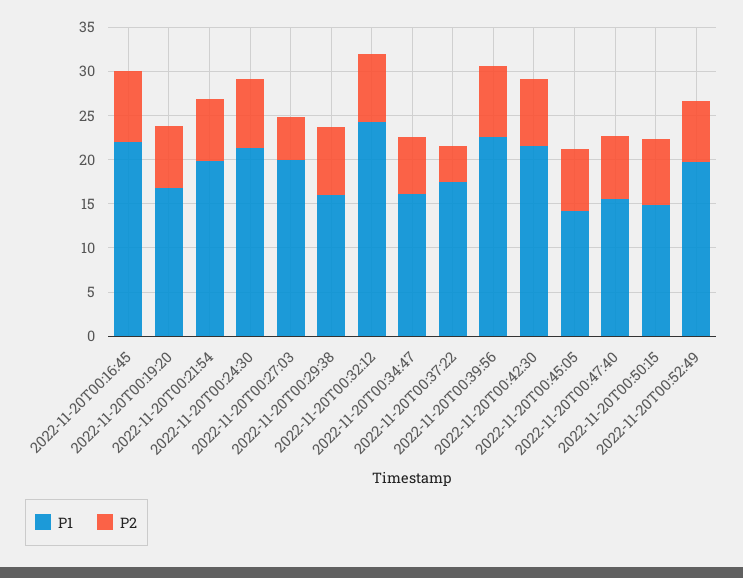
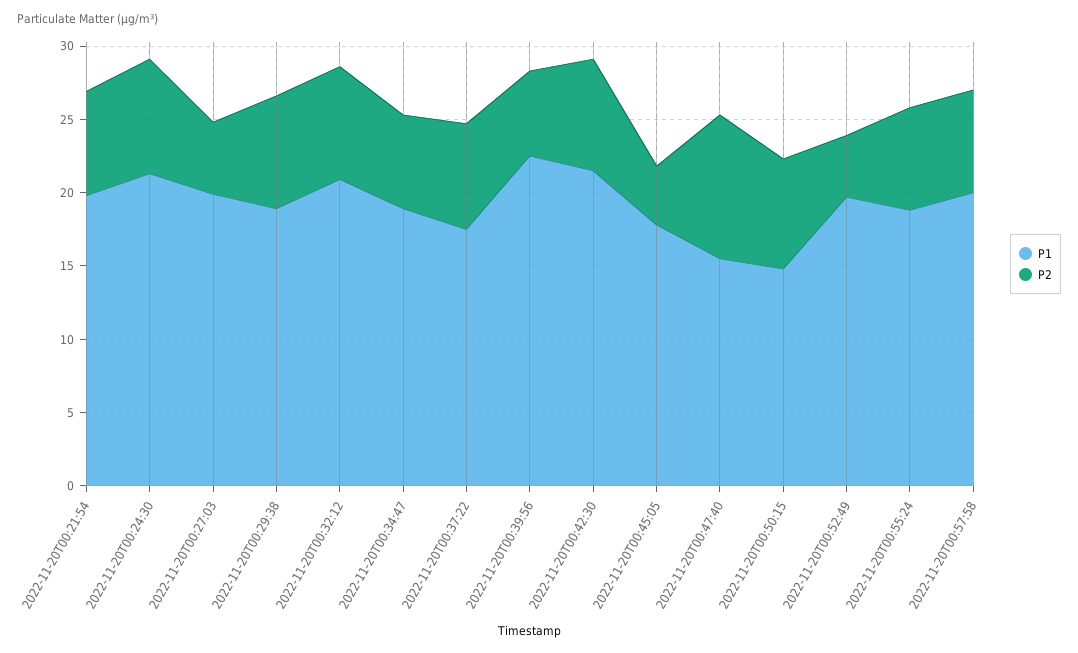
P1, 2022-11-20T00:16:45: 22 -> none
P2, 2022-11-20T00:16:45: 8 -> none
P1, 2022-11-20T00:19:20: 17 -> none
P2, 2022-11-20T00:19:20: 7 -> none
P1, 2022-11-20T00:29:38: 16 -> 19
P1, 2022-11-20T00:32:12: 24 -> 21
P1, 2022-11-20T00:34:47: 16 -> 19
P2, 2022-11-20T00:37:22: 4 -> 7
P2, 2022-11-20T00:39:56: 8 -> 6
P1, 2022-11-20T00:45:05: 14 -> 18
P2, 2022-11-20T00:45:05: 7 -> 4
P2, 2022-11-20T00:47:40: 7 -> 10
P2, 2022-11-20T00:52:49: 7 -> 4
P1, 2022-11-20T00:55:24: none -> 19
P2, 2022-11-20T00:55:24: none -> 7
P1, 2022-11-20T00:57:58: none -> 20
P2, 2022-11-20T00:57:58: none -> 7

